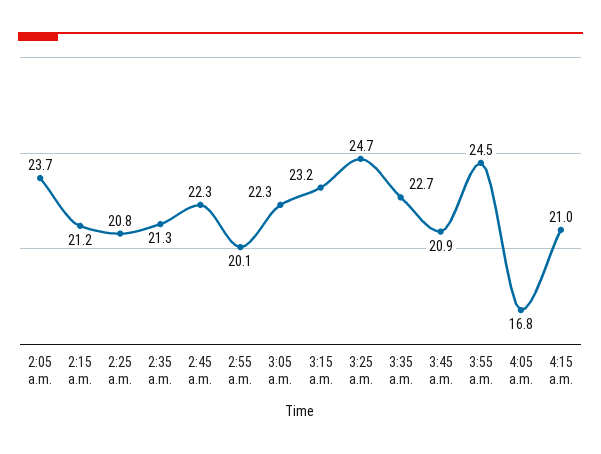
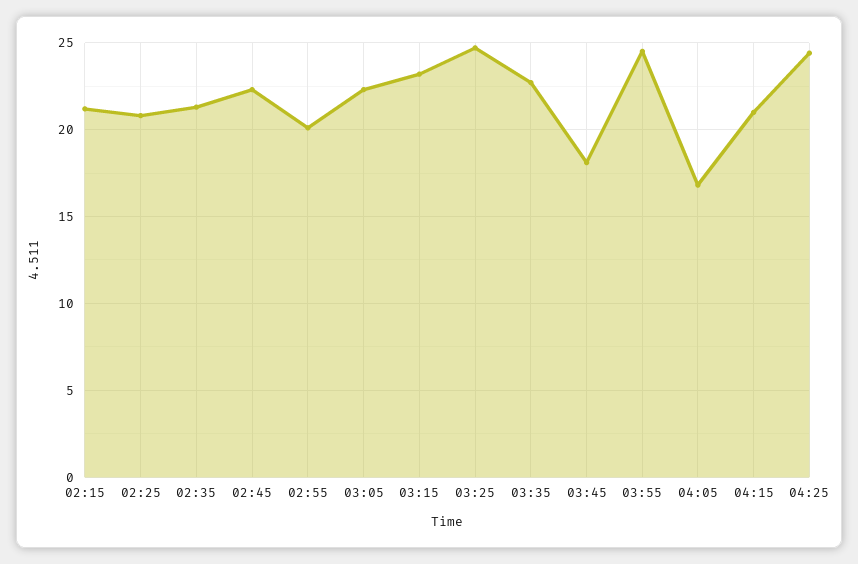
2:05 a.m.: 23.7 -> none
3:45 a.m.: 20.9 -> 18
04:25: none -> 24.5

